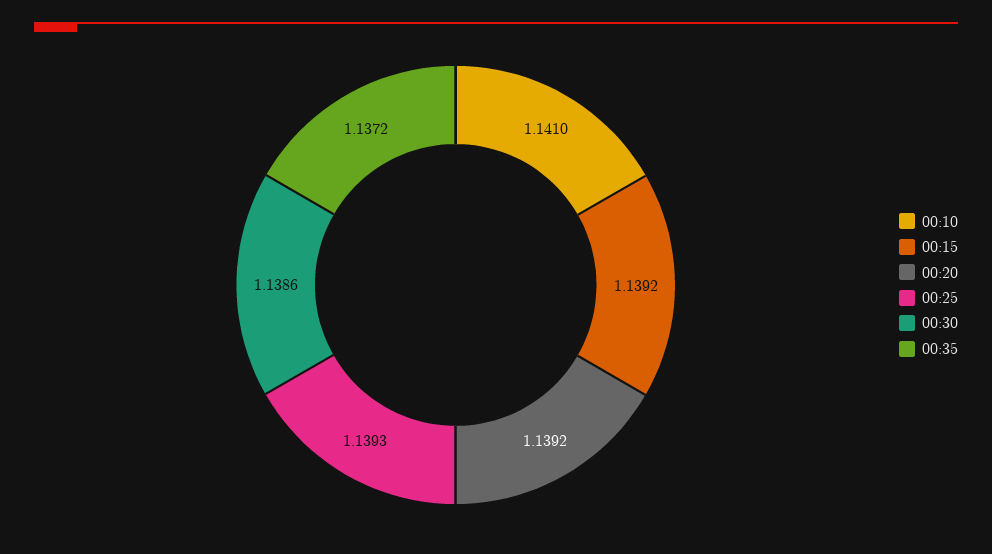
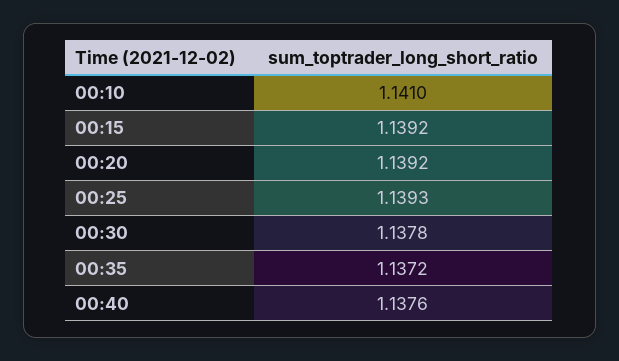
00:30: 1.1386 -> 1.1378
00:40: none -> 1.1376

